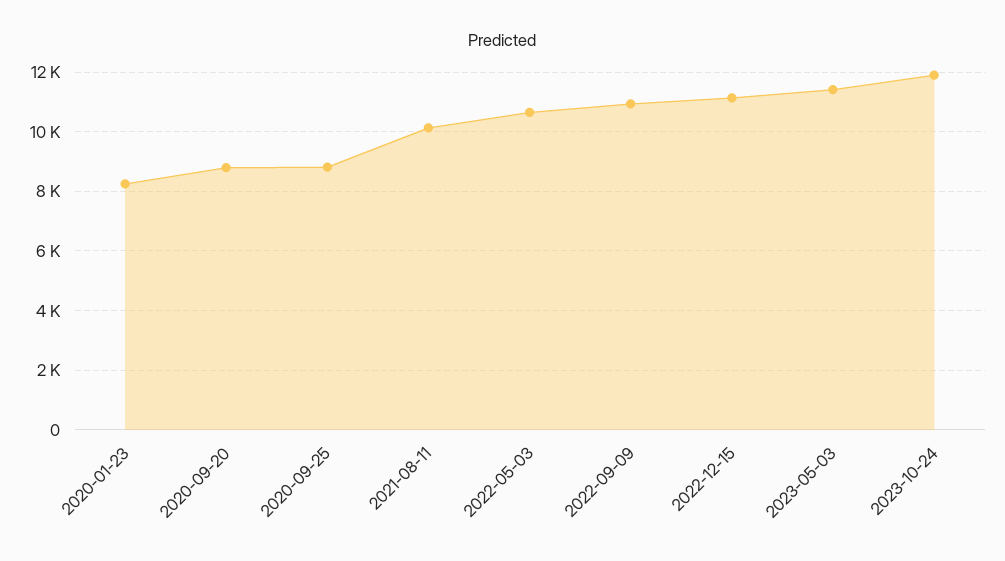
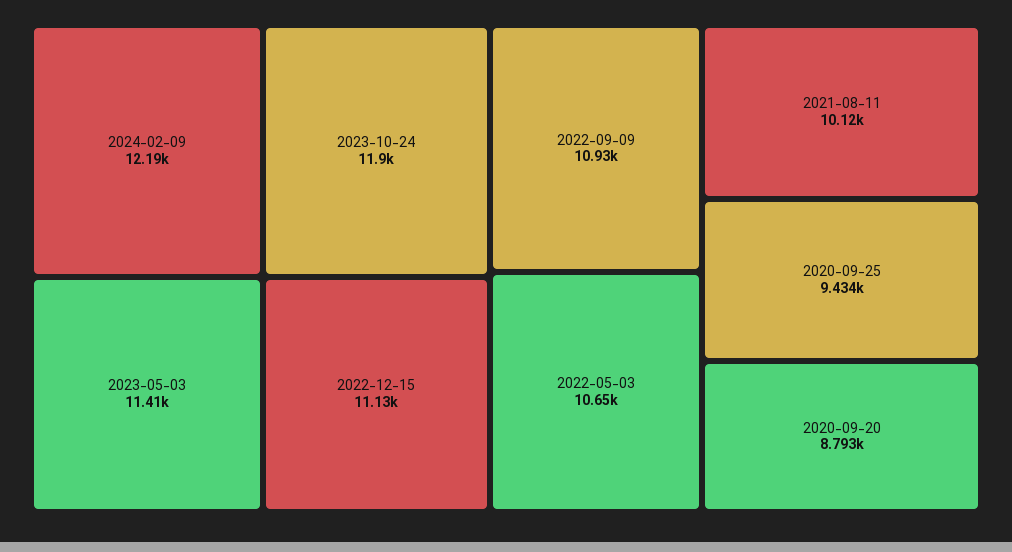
2020-01-23: 8250 -> none
2020-09-25: 8750 -> 9434
2024-02-09: none -> 12190

